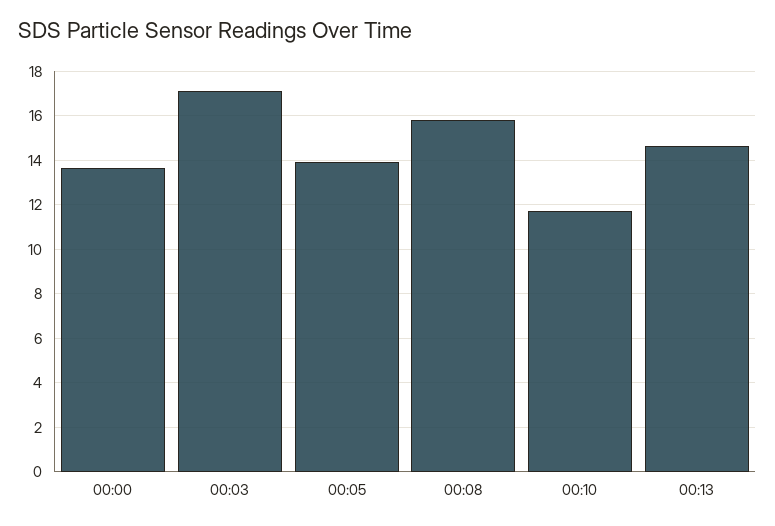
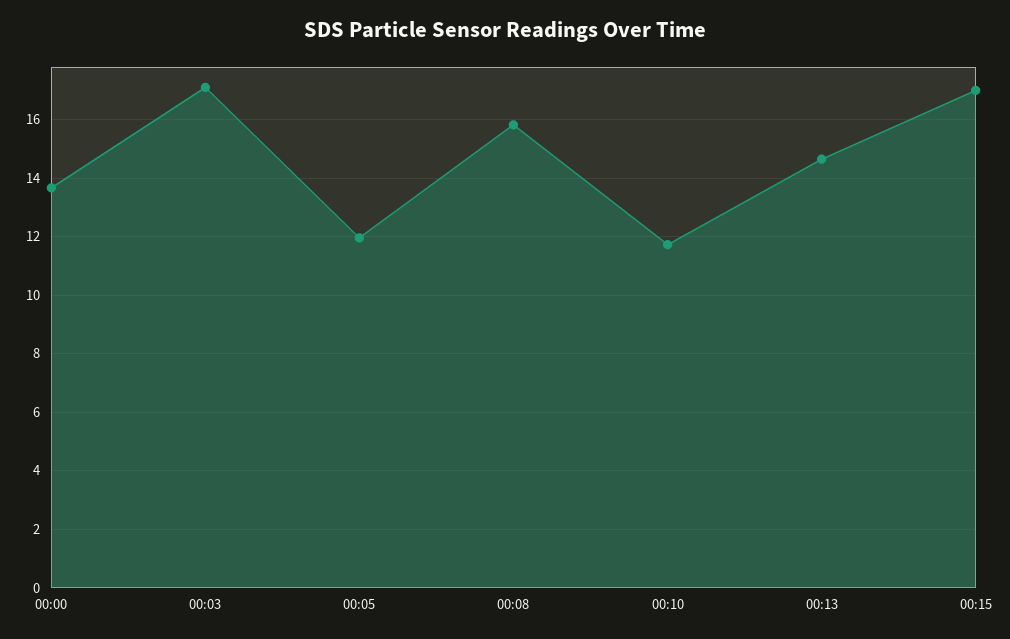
00:05: 14 -> 12
00:15: none -> 17

